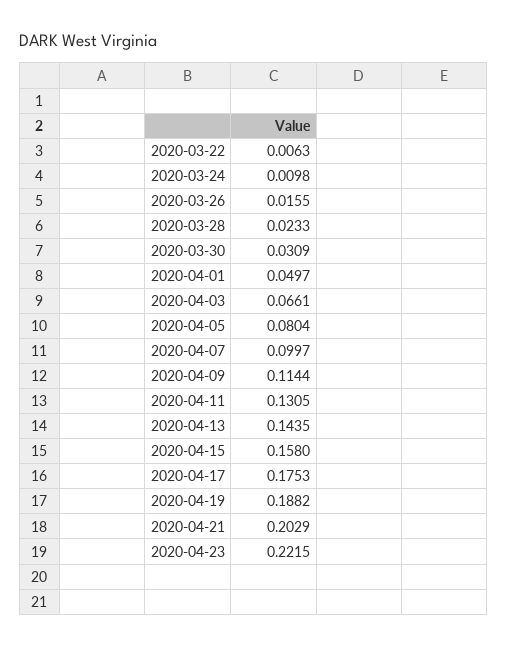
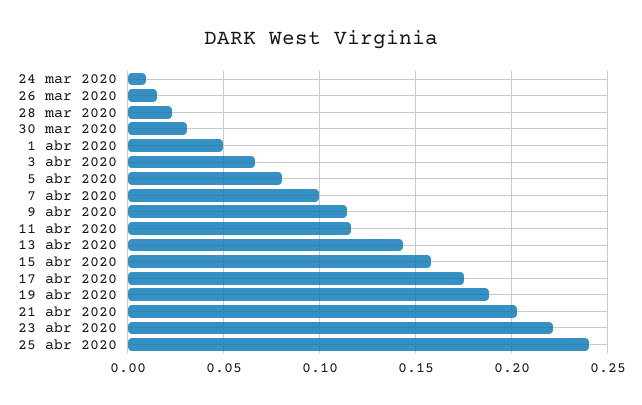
2020-03-22: 0.0063 -> none
2020-04-11: 0.1305 -> 0.115
25 abr 2020: none -> 0.24

